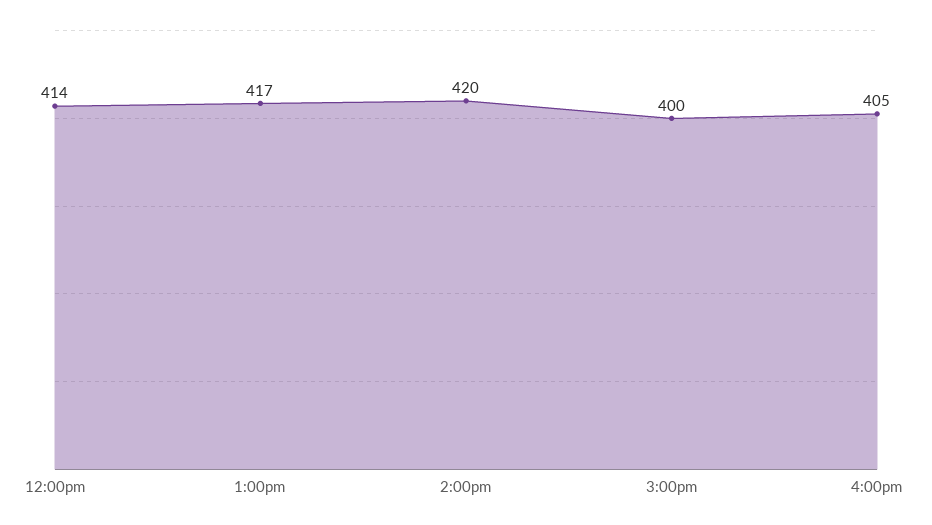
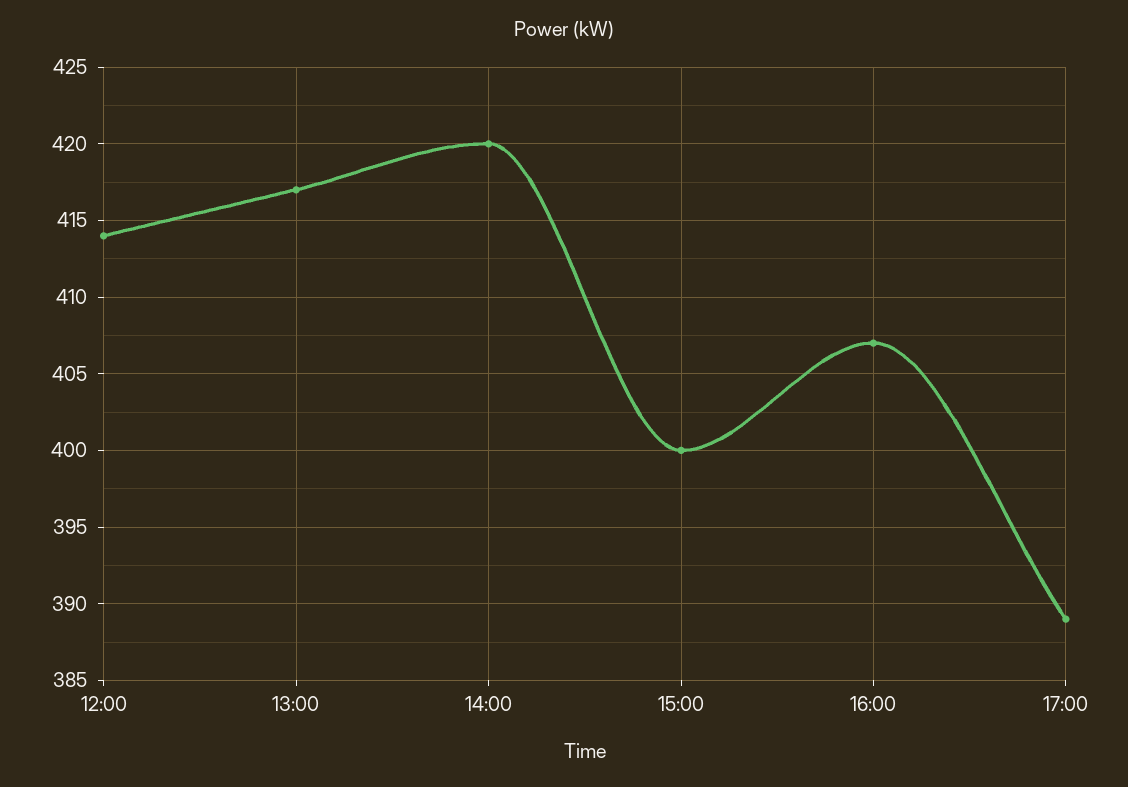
4:00pm: 405 -> 407
17:00: none -> 389

